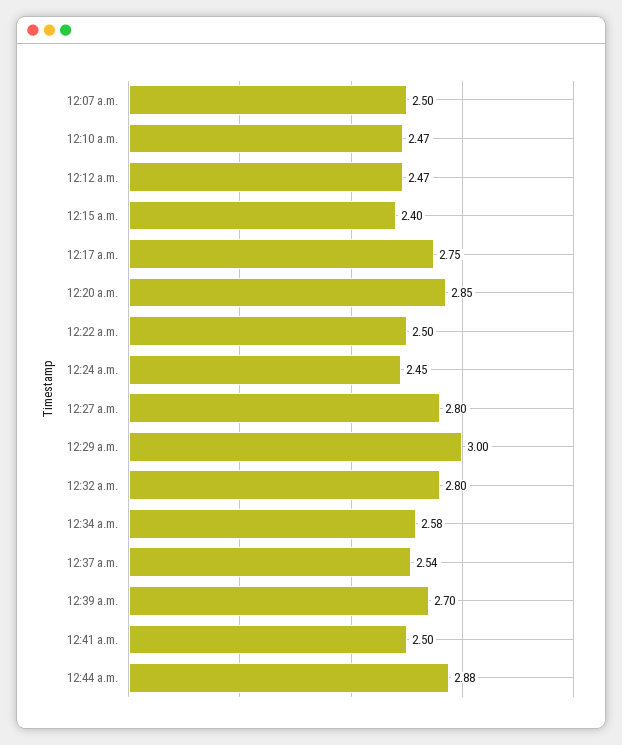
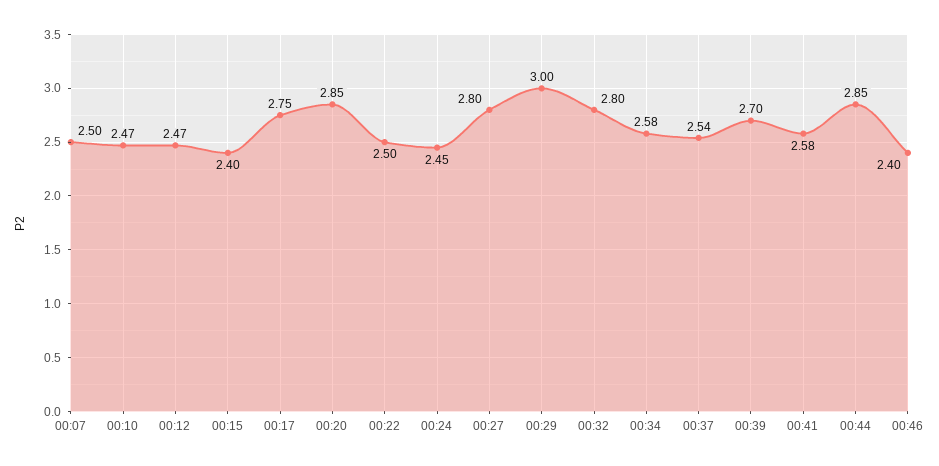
12:41 a.m.: 2.5 -> 2.58
12:44 a.m.: 2.88 -> 2.85
00:46: none -> 2.4

